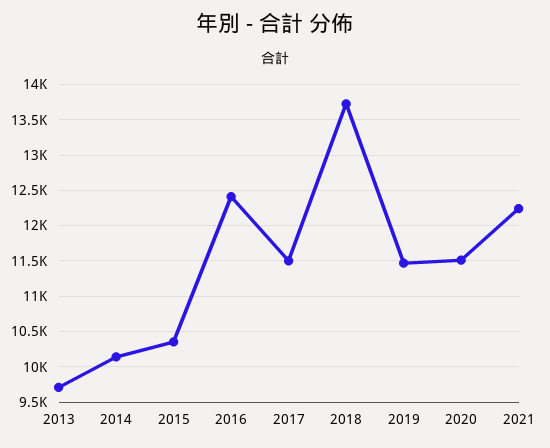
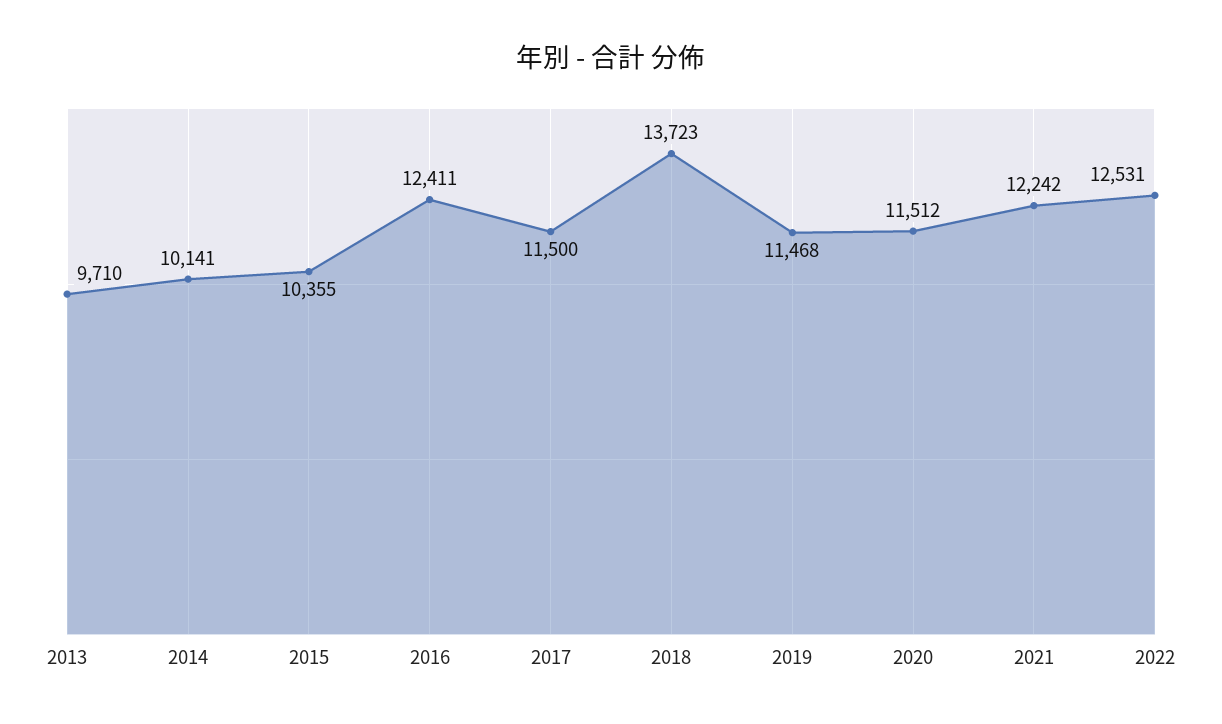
2022: none -> 12531

